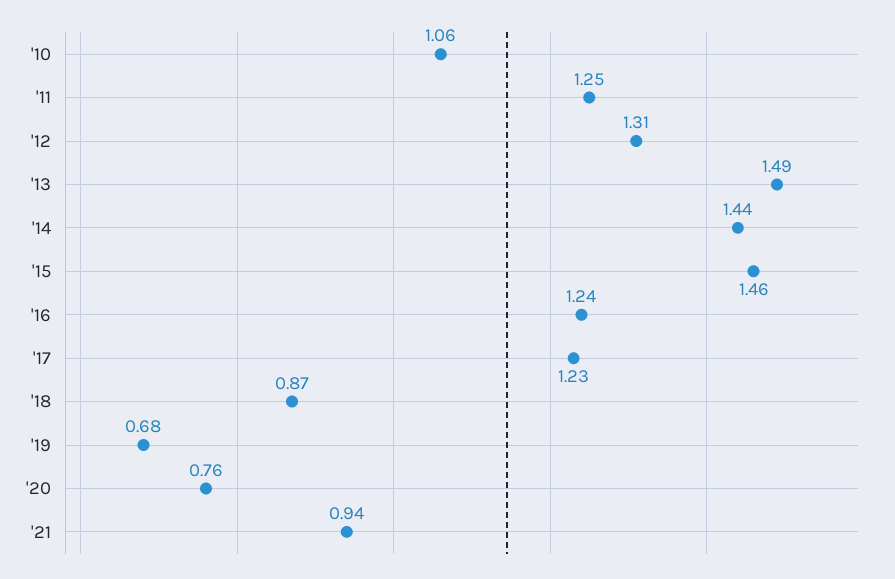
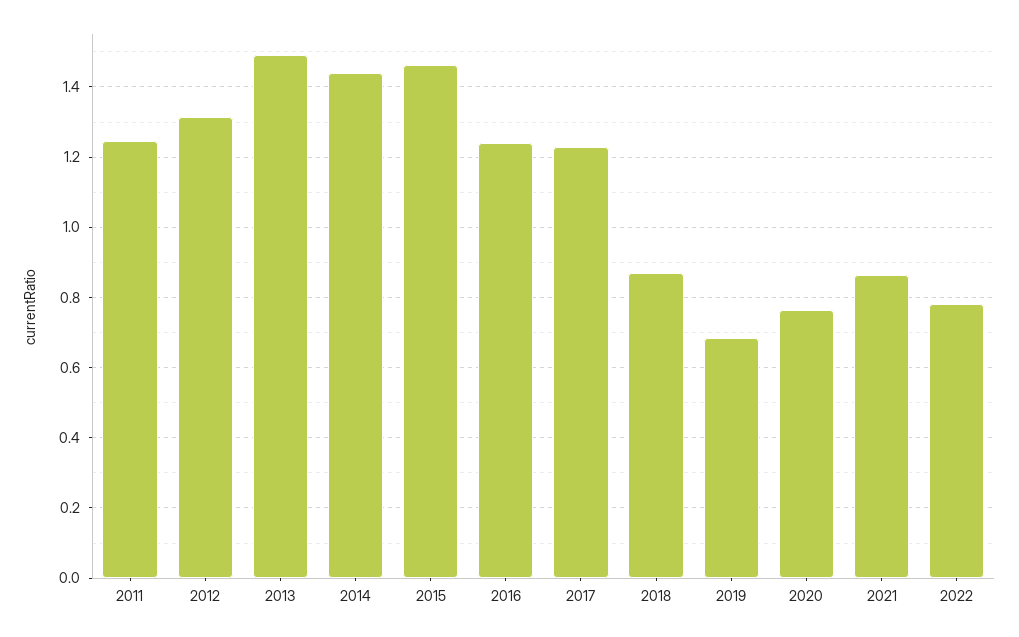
'10: 1.06 -> none
'21: 0.94 -> 0.86
2022: none -> 0.78

